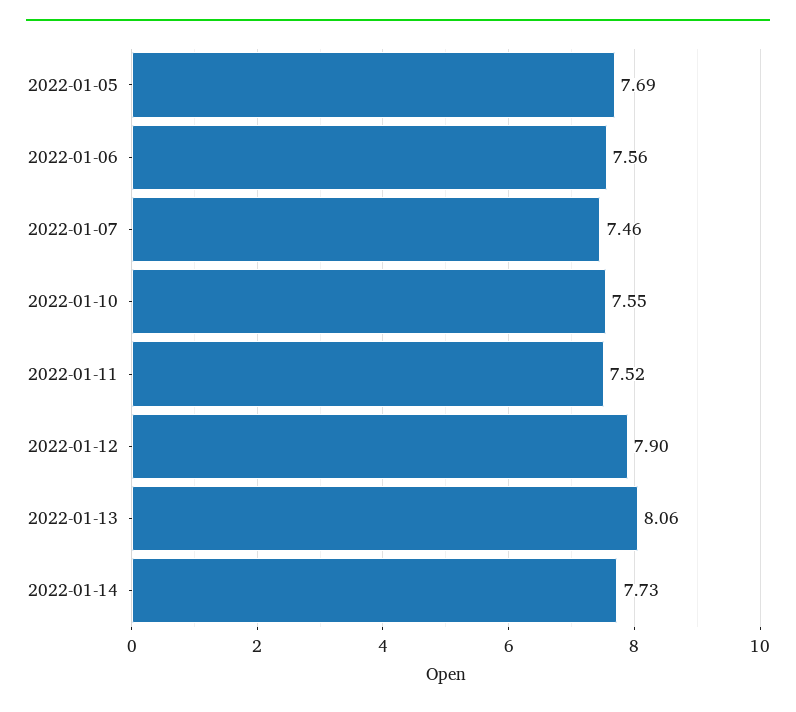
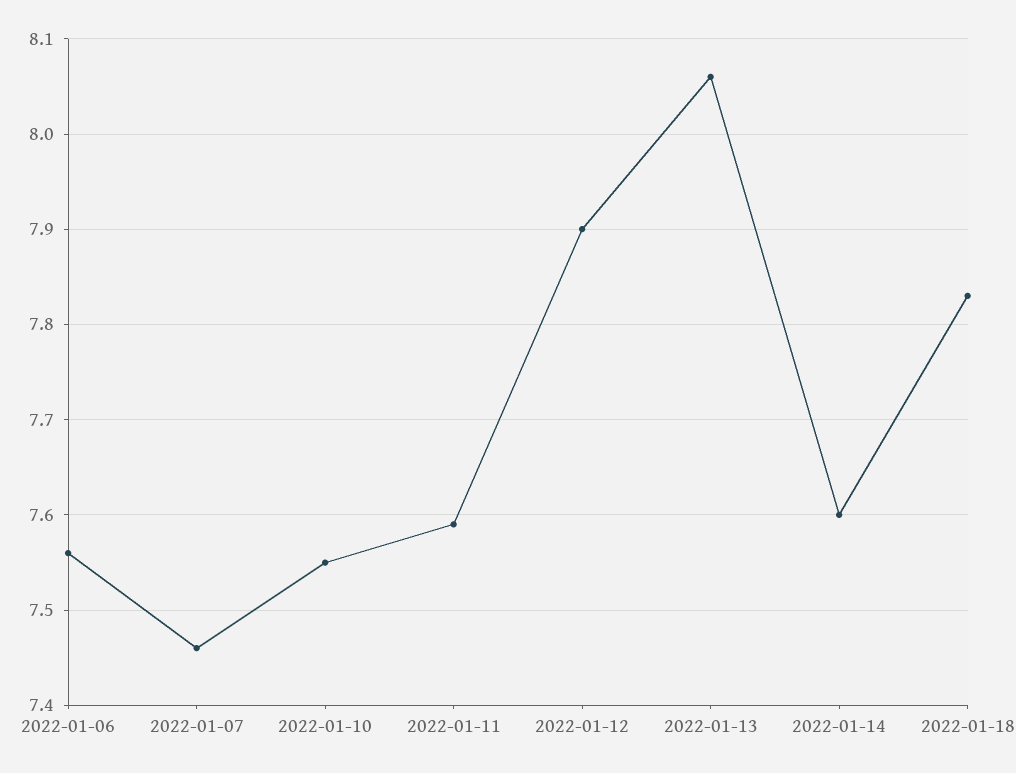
2022-01-05: 7.69 -> none
2022-01-11: 7.52 -> 7.59
2022-01-14: 7.73 -> 7.6
2022-01-18: none -> 7.83

